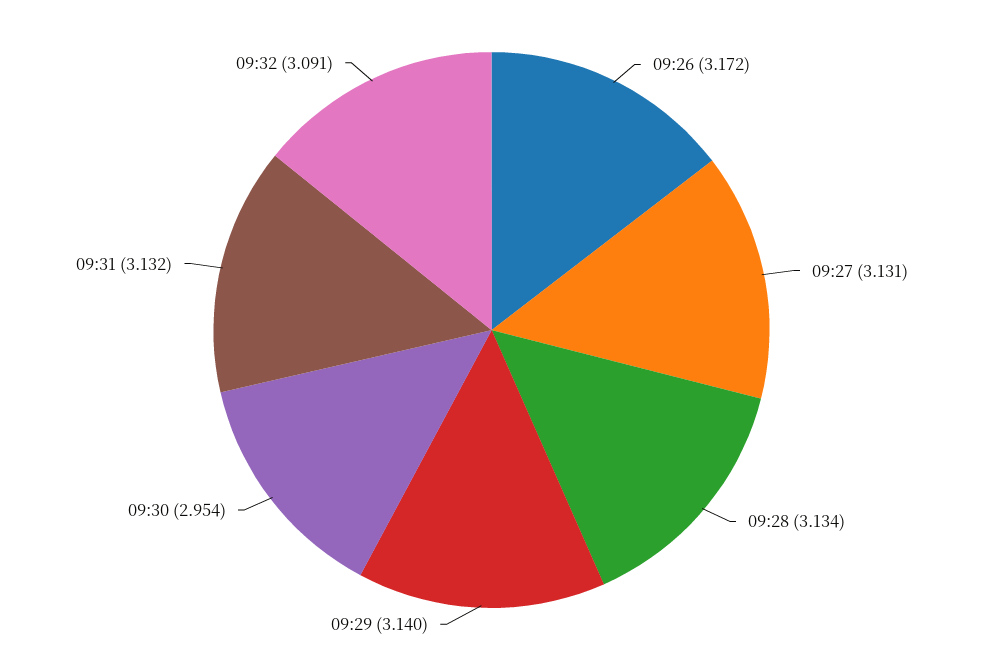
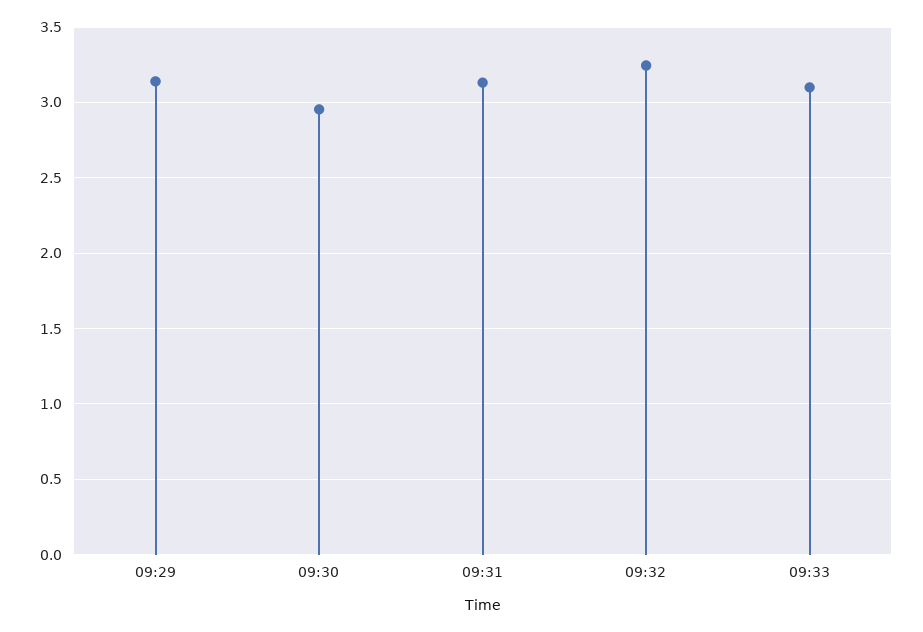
09:26: 3.172 -> none
09:27: 3.131 -> none
09:28: 3.134 -> none
09:32: 3.091 -> 3.25
09:33: none -> 3.1

